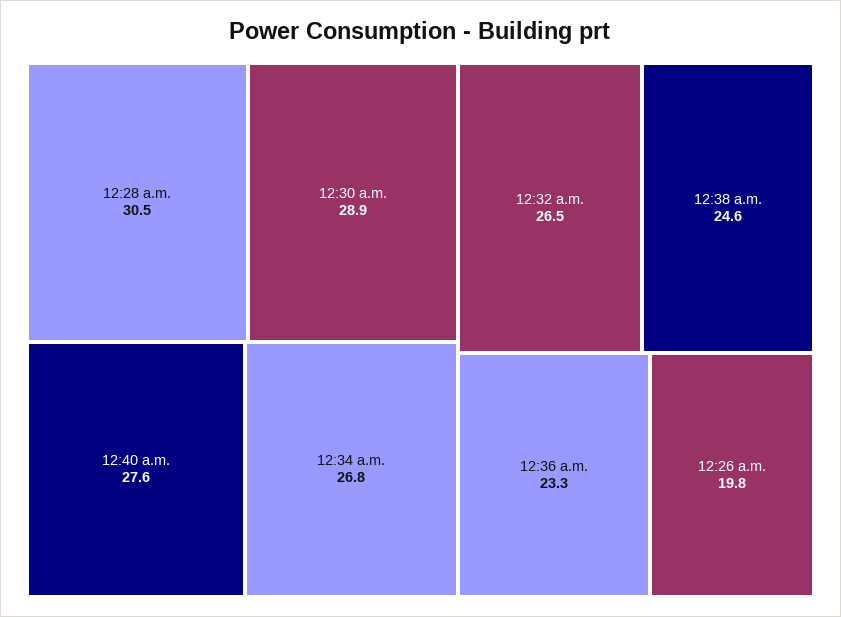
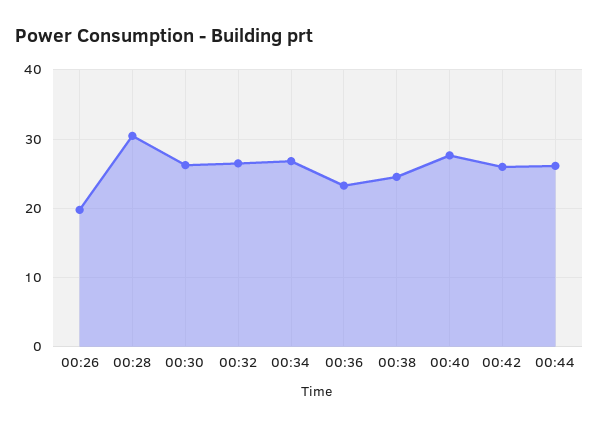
12:30 a.m.: 28.9 -> 26
00:42: none -> 26
00:44: none -> 26

